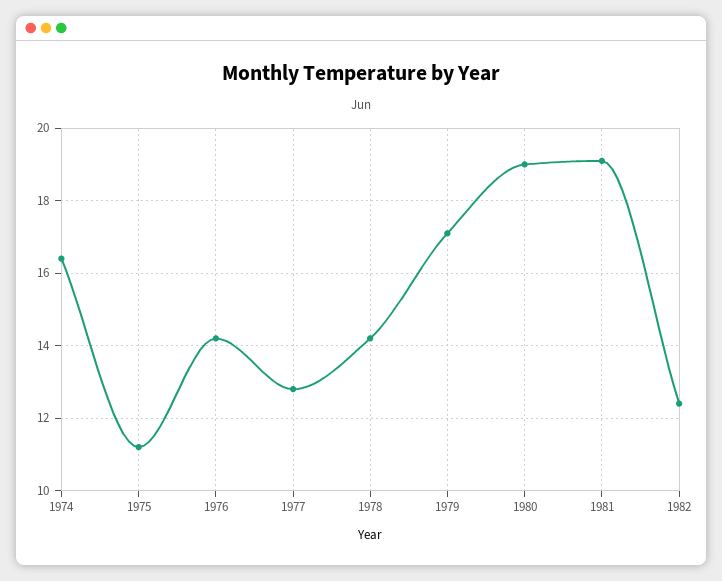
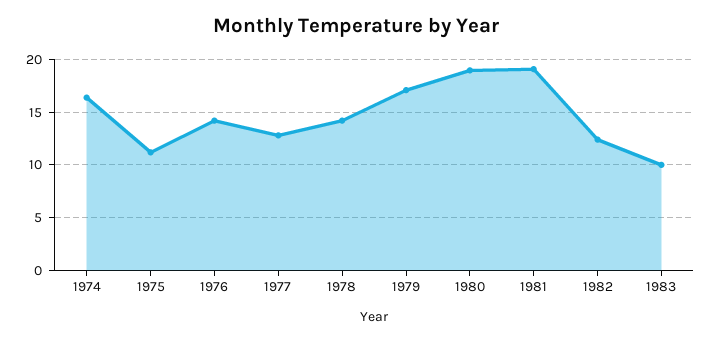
1983: none -> 10

